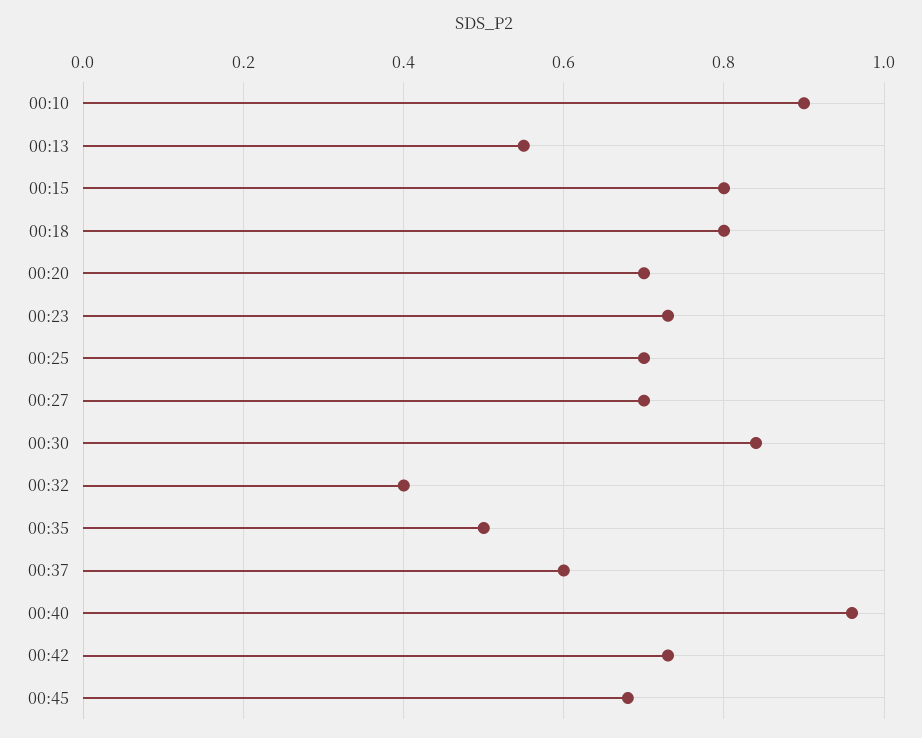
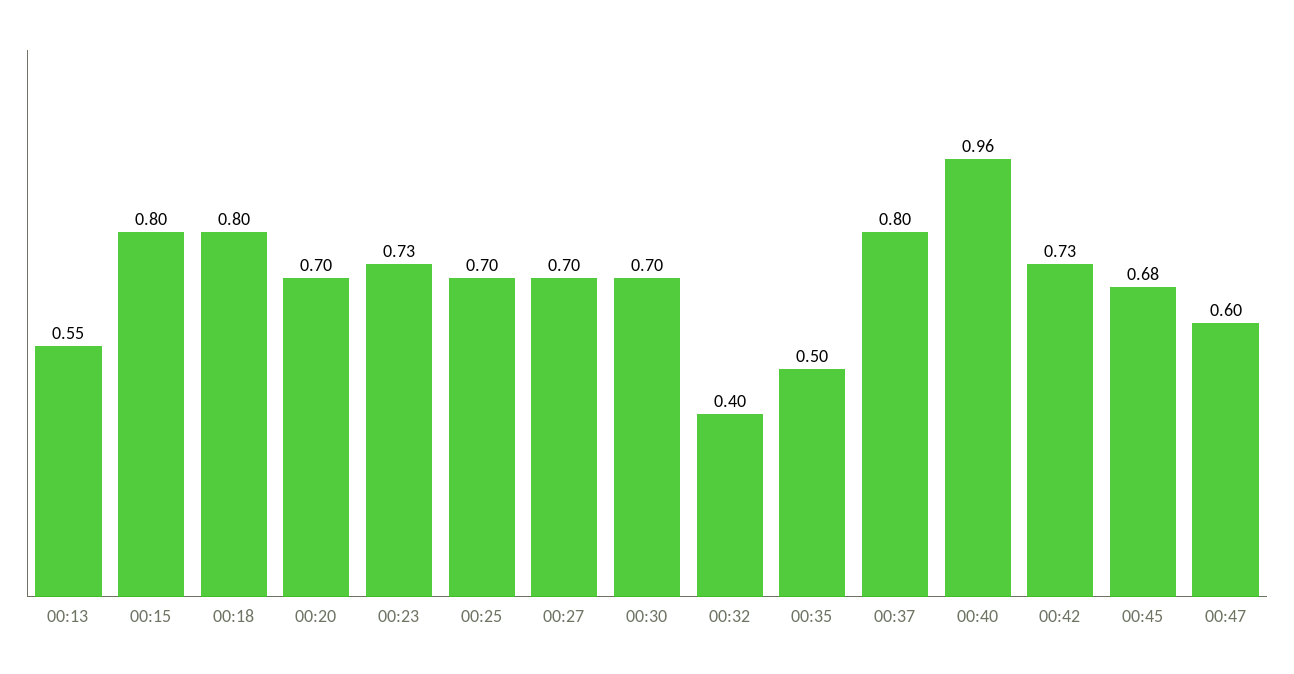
00:10: 0.9 -> none
00:30: 0.85 -> 0.7
00:37: 0.6 -> 0.8
00:47: none -> 0.6

